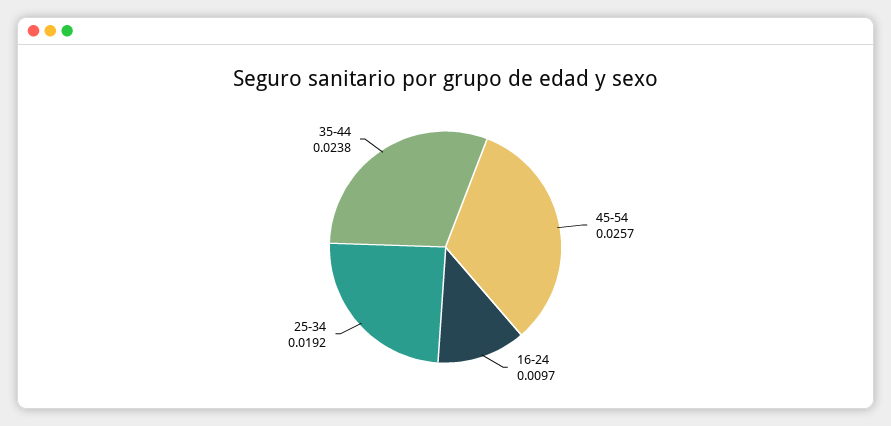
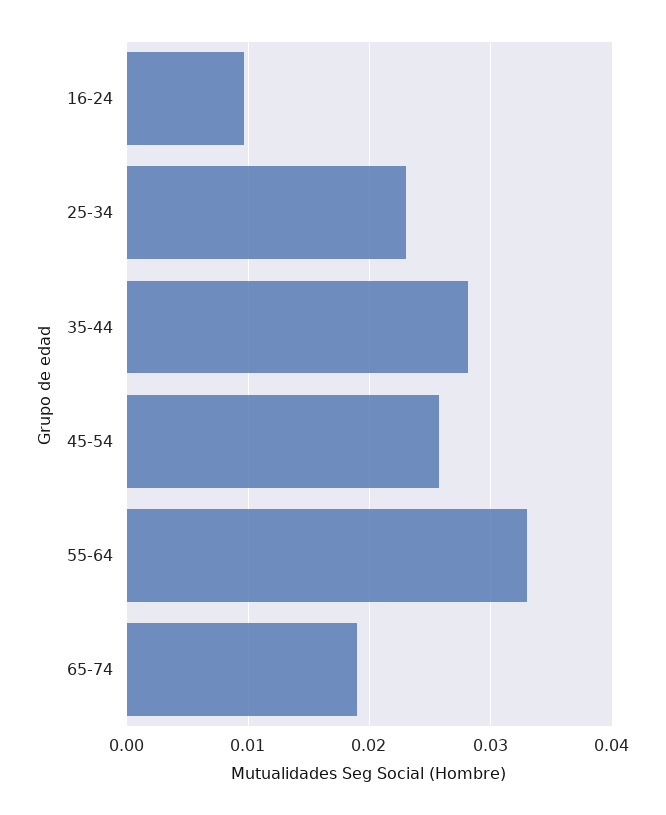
25-34: 0.0192 -> 0.023
35-44: 0.0238 -> 0.028
55-64: none -> 0.033
65-74: none -> 0.019

